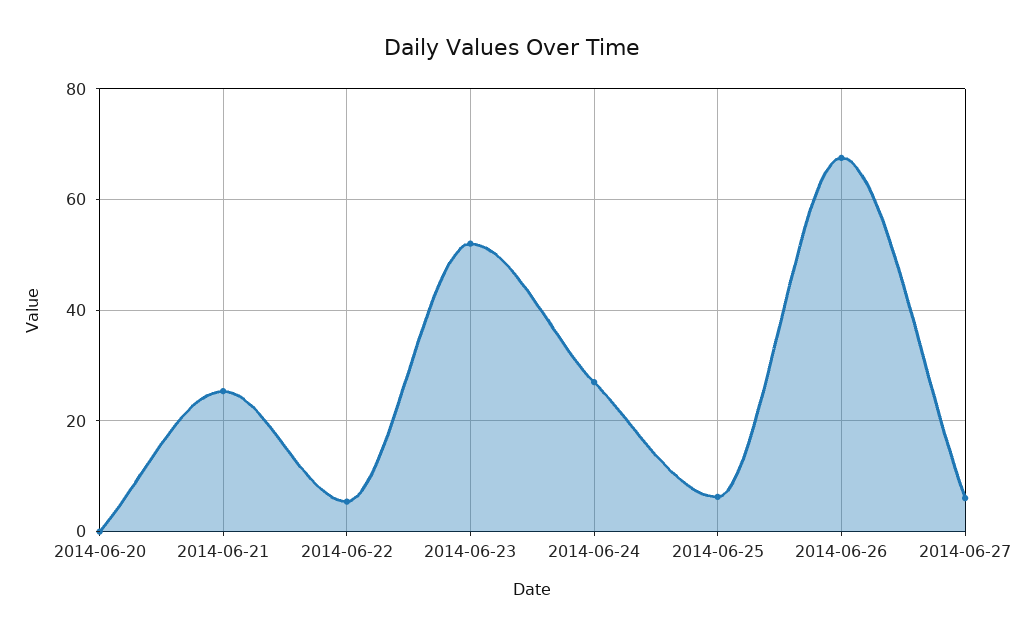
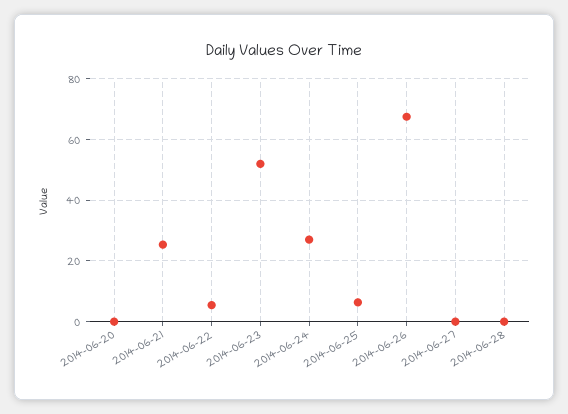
2014-06-27: 6 -> 0
2014-06-28: none -> 0

